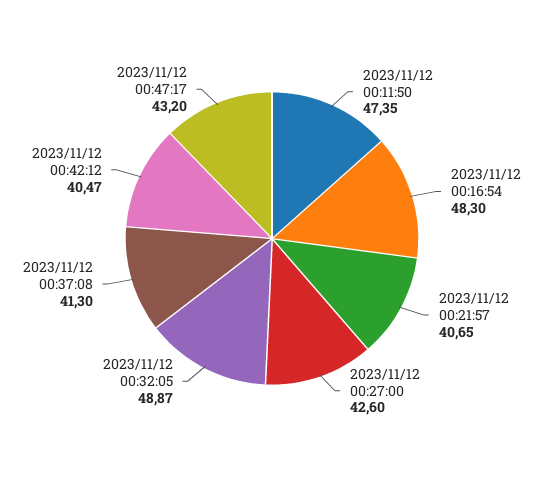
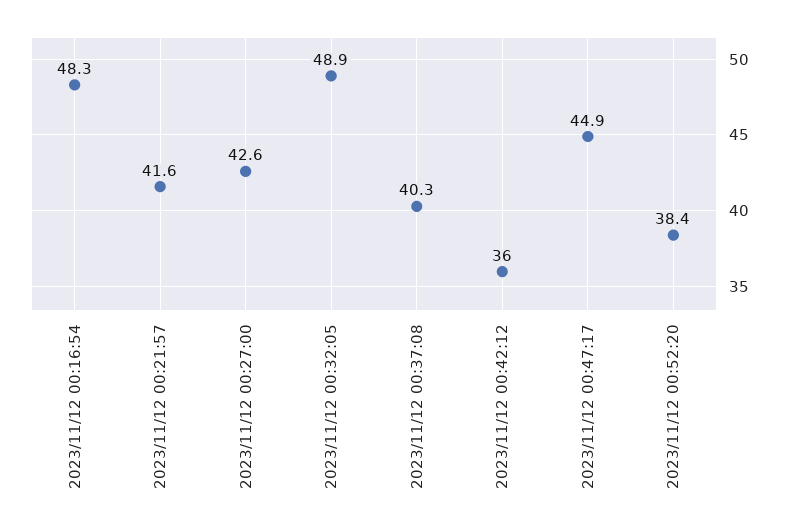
2023/11/12 00:11:50: 47.35 -> none
2023/11/12 00:21:57: 40.65 -> 41.6
2023/11/12 00:37:08: 41.3 -> 40.3
2023/11/12 00:42:12: 40.47 -> 36
2023/11/12 00:47:17: 43.2 -> 44.9
2023/11/12 00:52:20: none -> 38.4

